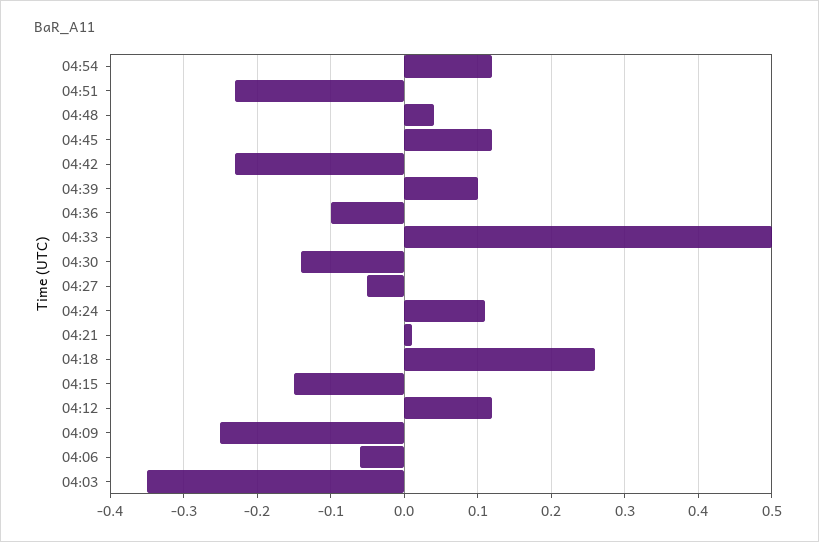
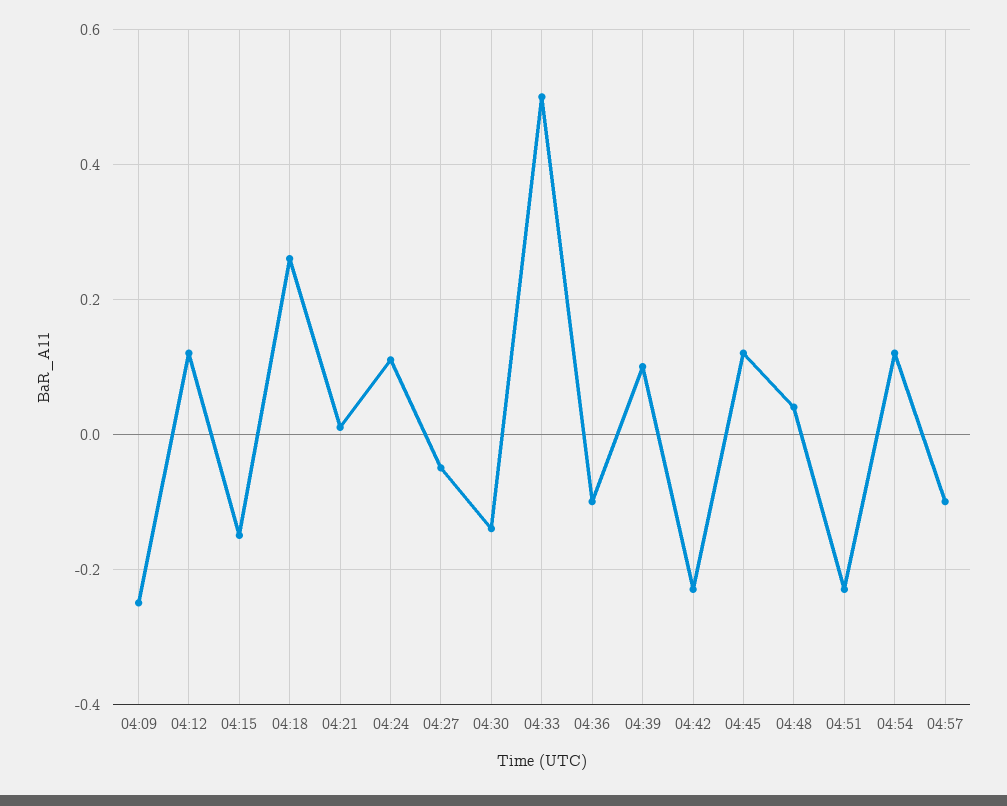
04:06: -0.06 -> none
04:03: -0.35 -> none
04:57: none -> -0.1

